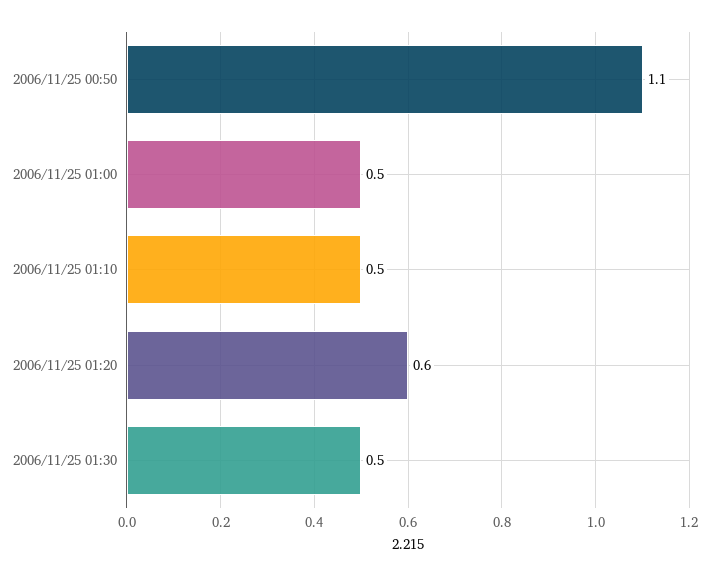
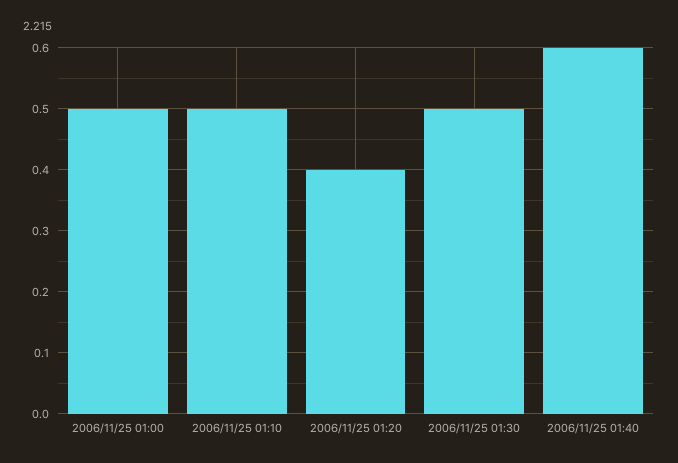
2006/11/25 00:50: 1.1 -> none
2006/11/25 01:20: 0.6 -> 0.4
2006/11/25 01:40: none -> 0.6

